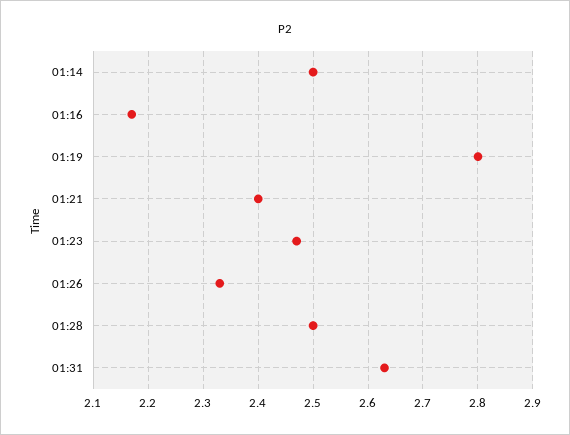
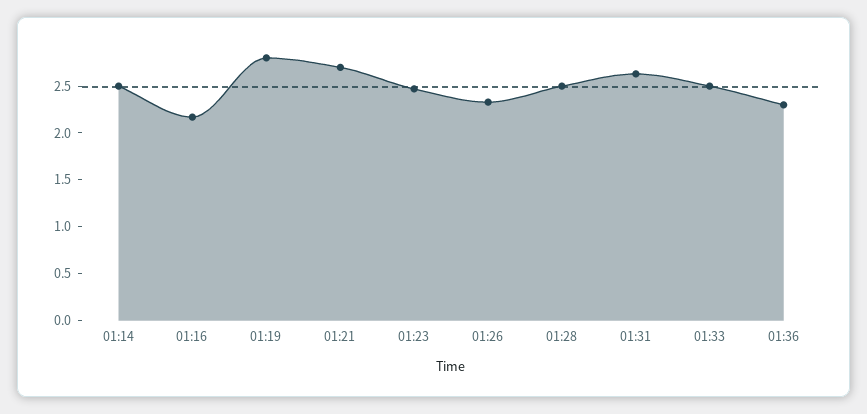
01:21: 2.4 -> 2.7
01:33: none -> 2.5
01:36: none -> 2.3

